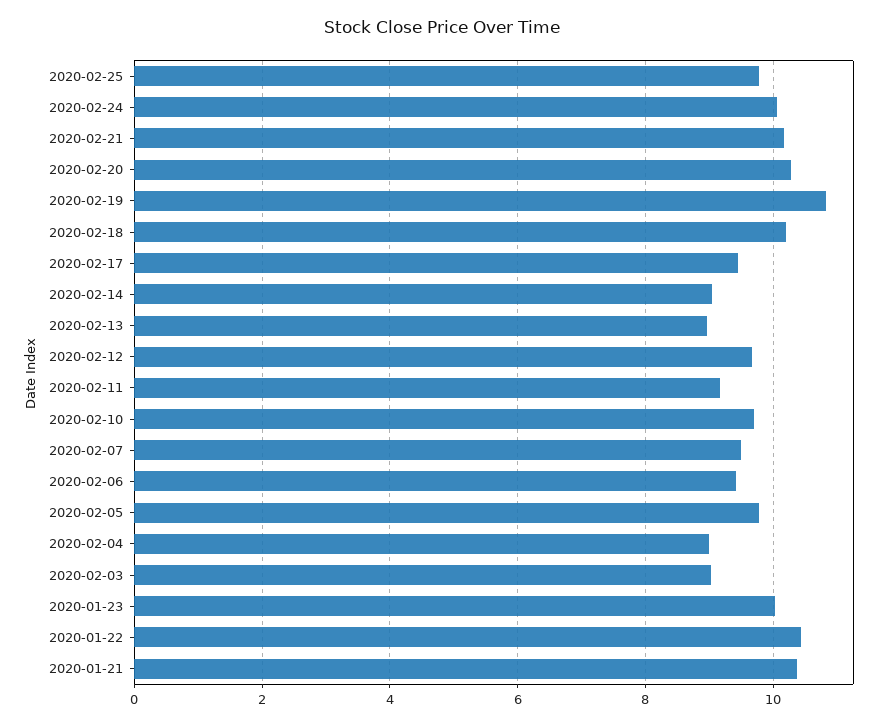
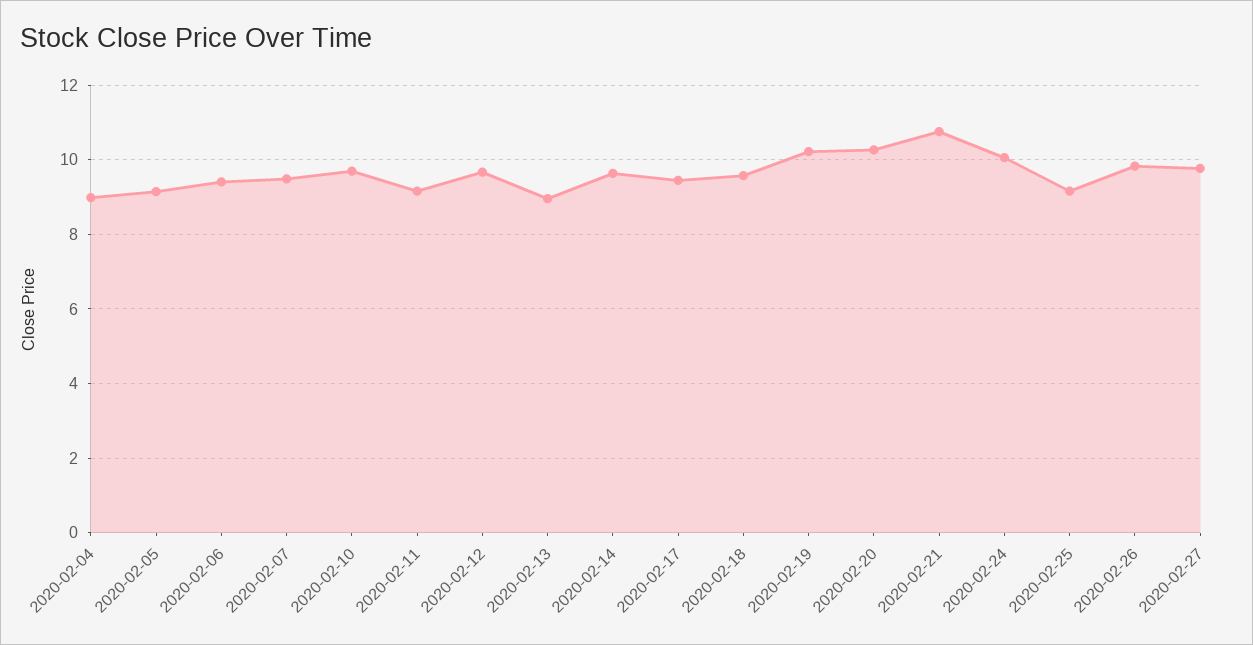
2020-02-25: 9.8 -> 9.2
2020-02-21: 10.2 -> 10.8
2020-02-19: 10.8 -> 10.2
2020-02-18: 10.2 -> 9.6
2020-02-14: 9 -> 9.6
2020-02-05: 9.8 -> 9.2
2020-02-03: 9 -> none
2020-01-23: 10 -> none
2020-01-22: 10.4 -> none
2020-01-21: 10.4 -> none
2020-02-26: none -> 9.8
2020-02-27: none -> 9.8

